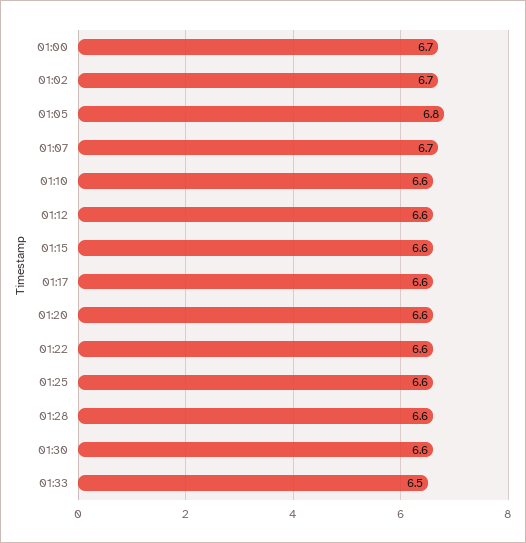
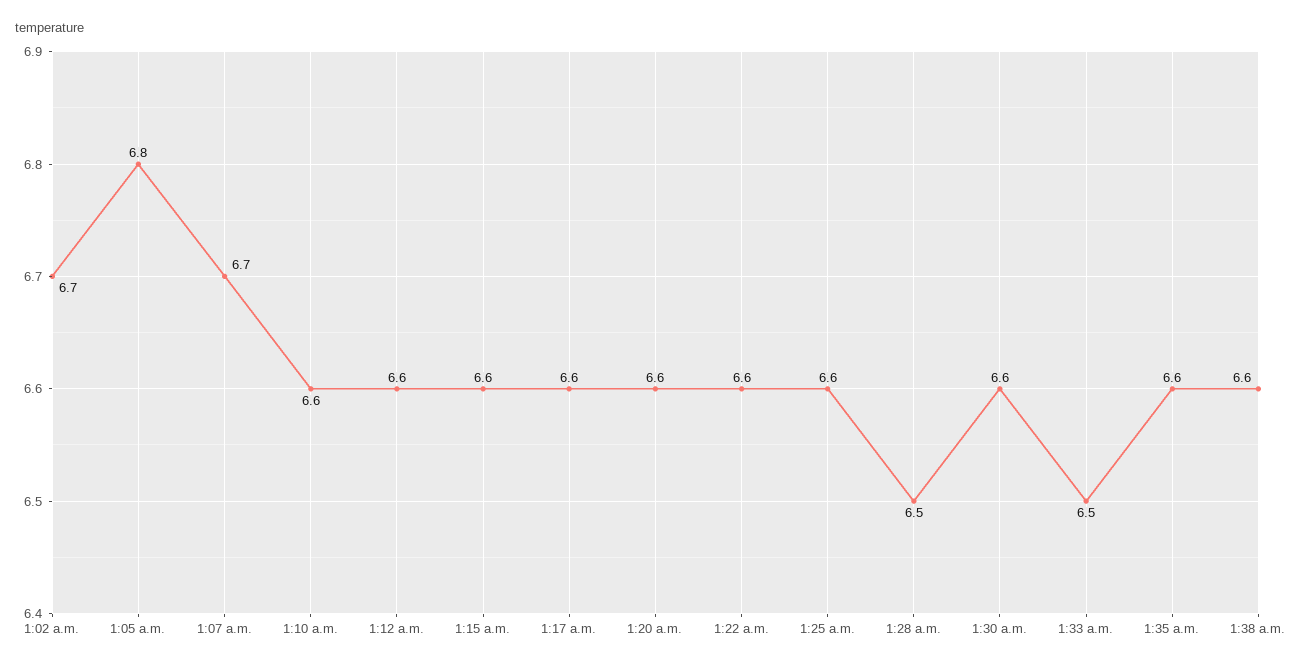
01:00: 6.7 -> none
01:28: 6.6 -> 6.5
1:35 a.m.: none -> 6.6
1:38 a.m.: none -> 6.6

